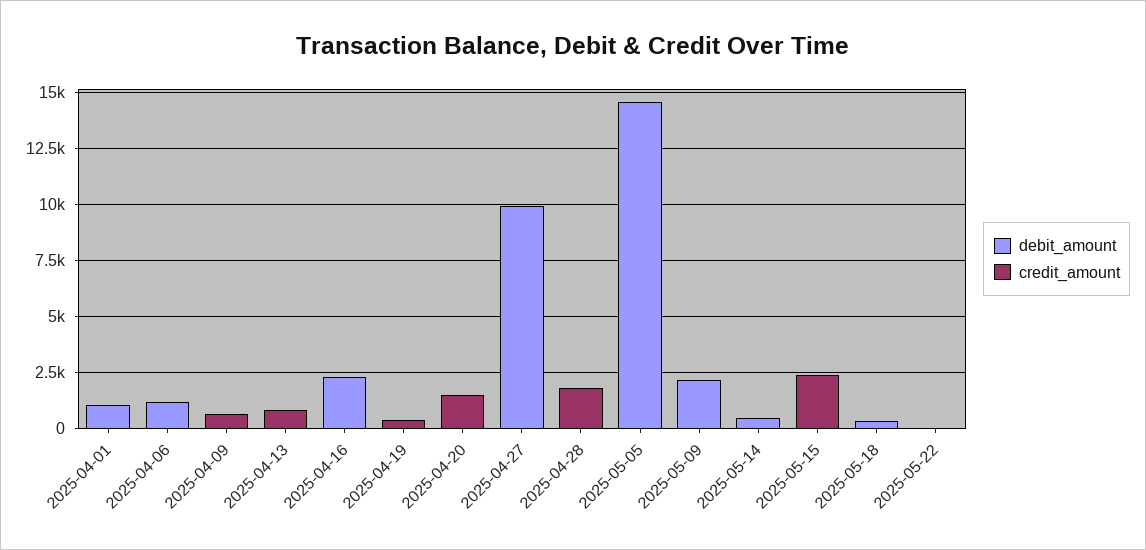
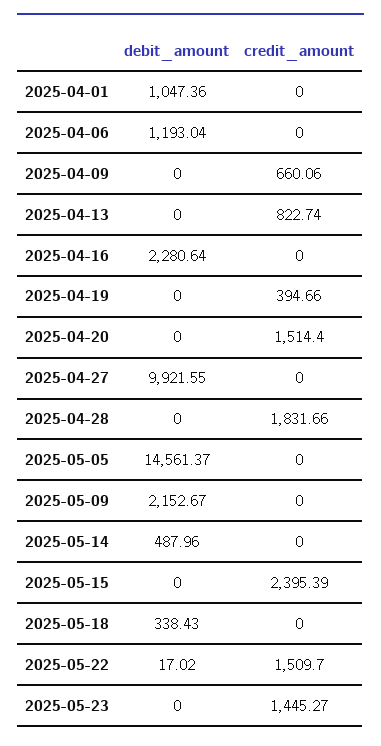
credit_amount, 2025-05-22: 0 -> 1509.7
debit_amount, 2025-05-23: none -> 0
credit_amount, 2025-05-23: none -> 1445.27

